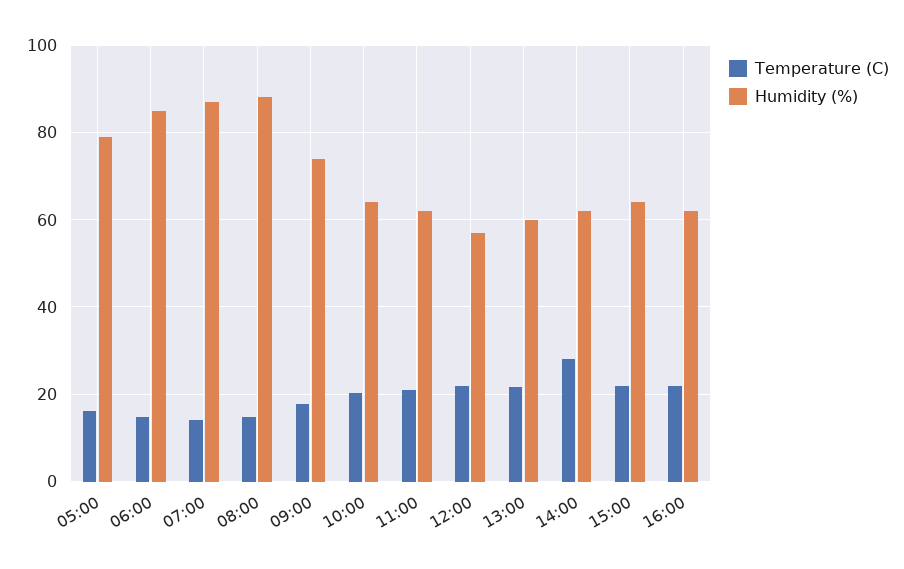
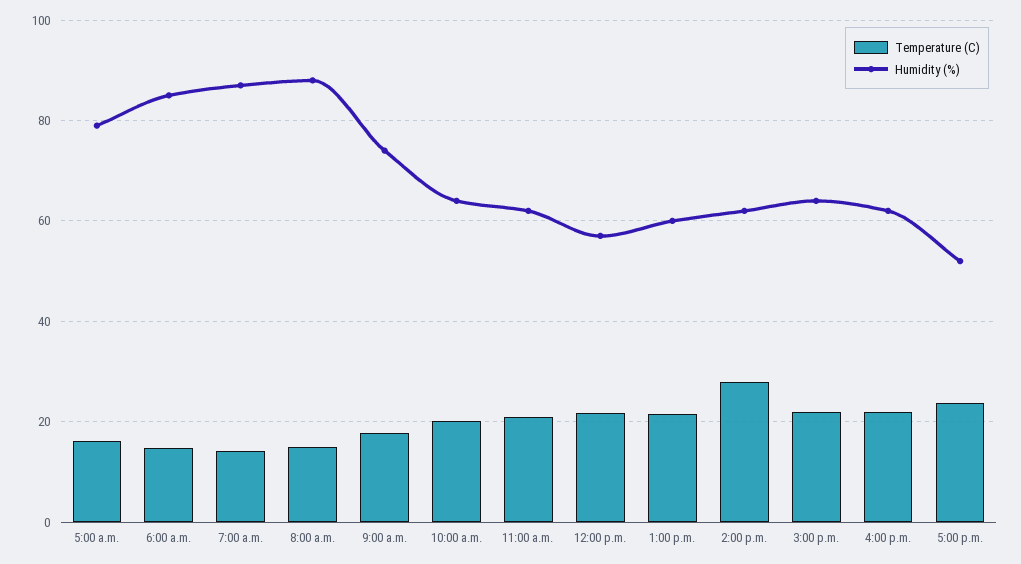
Temperature (C), 5:00 p.m.: none -> 24
Humidity (%), 5:00 p.m.: none -> 52

